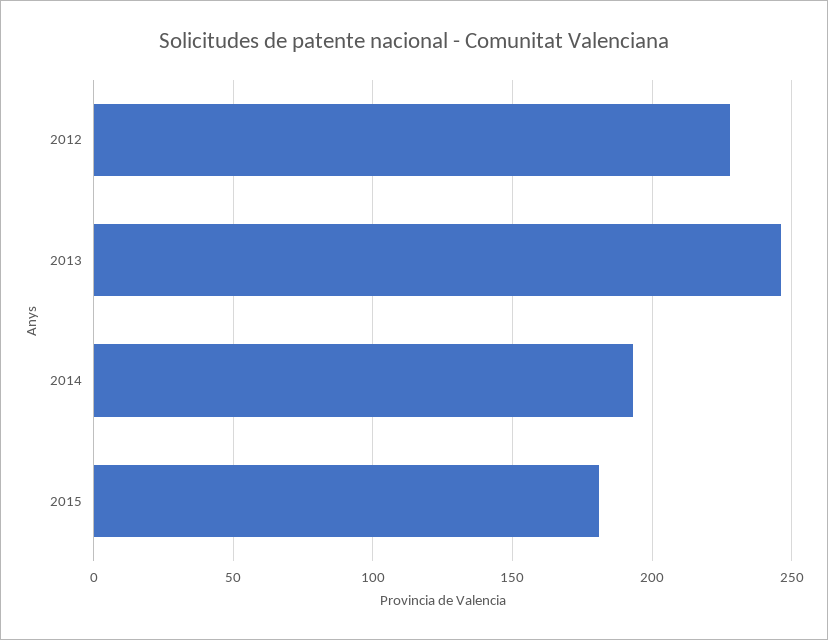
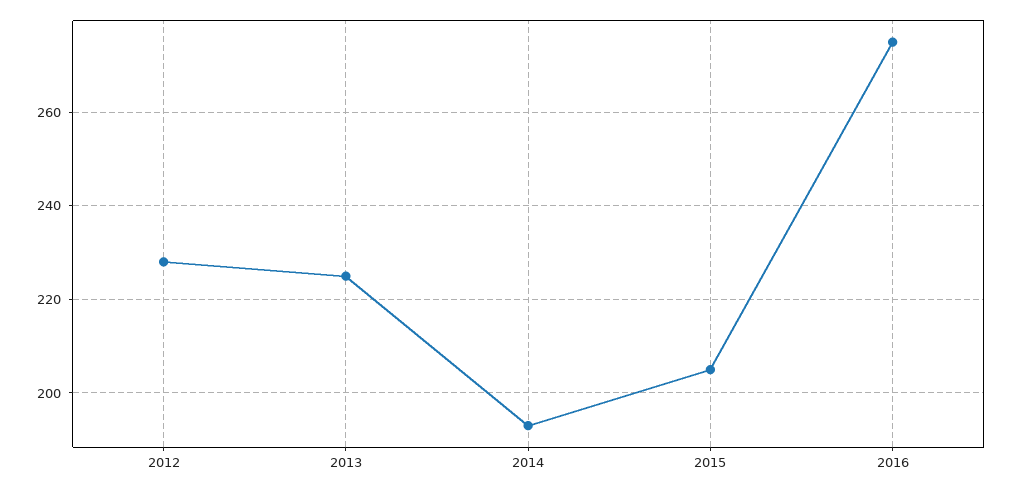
2013: 245 -> 225
2015: 180 -> 205
2016: none -> 275

